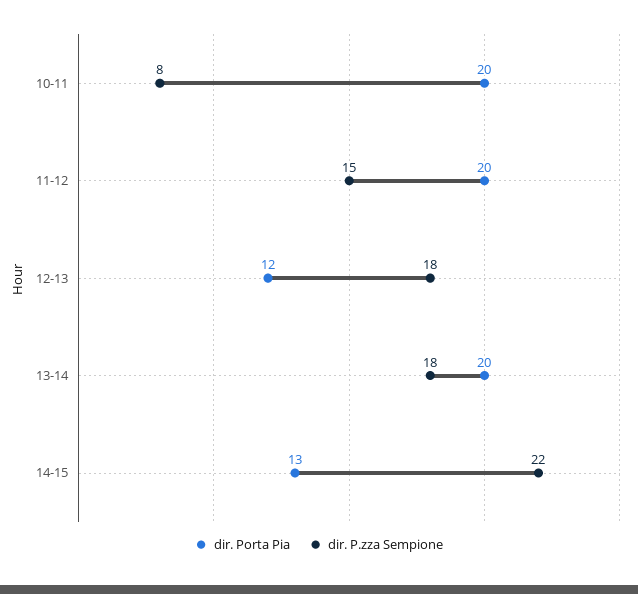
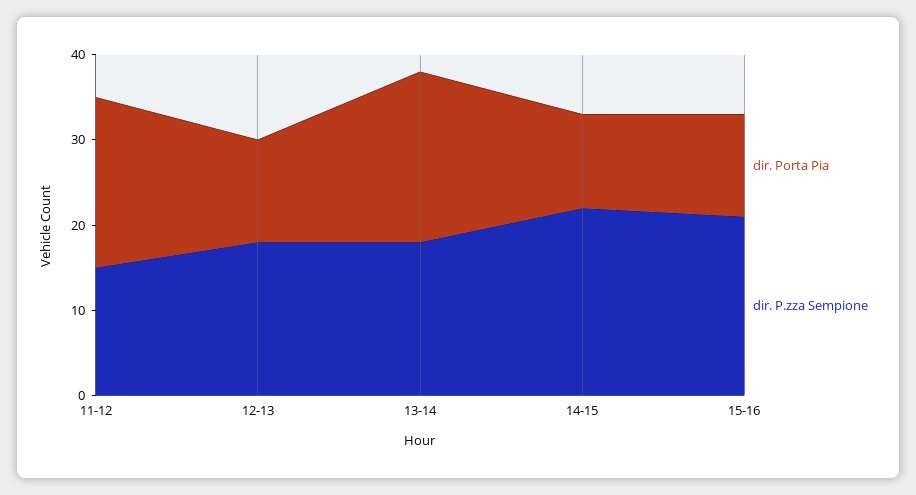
dir. Porta Pia, 10-11: 20 -> none
dir. P.zza Sempione, 10-11: 8 -> none
dir. Porta Pia, 14-15: 13 -> 11
dir. Porta Pia, 15-16: none -> 12
dir. P.zza Sempione, 15-16: none -> 21

